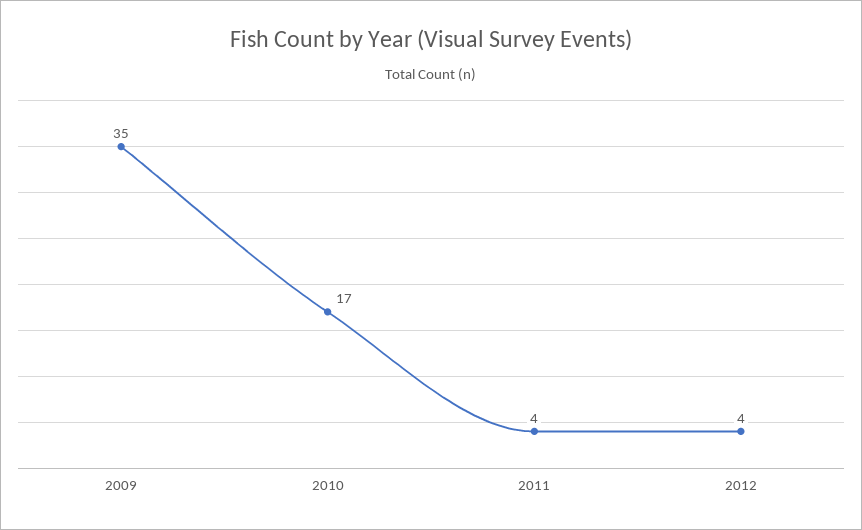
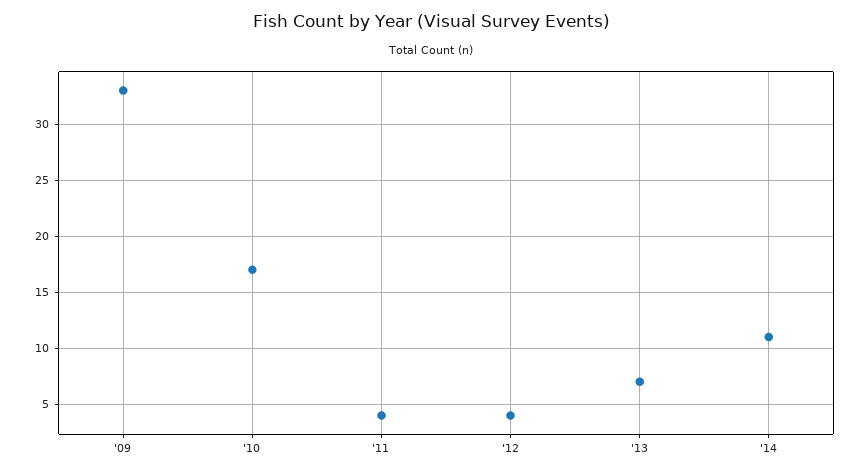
2009: 35 -> 33
'13: none -> 7
'14: none -> 11

